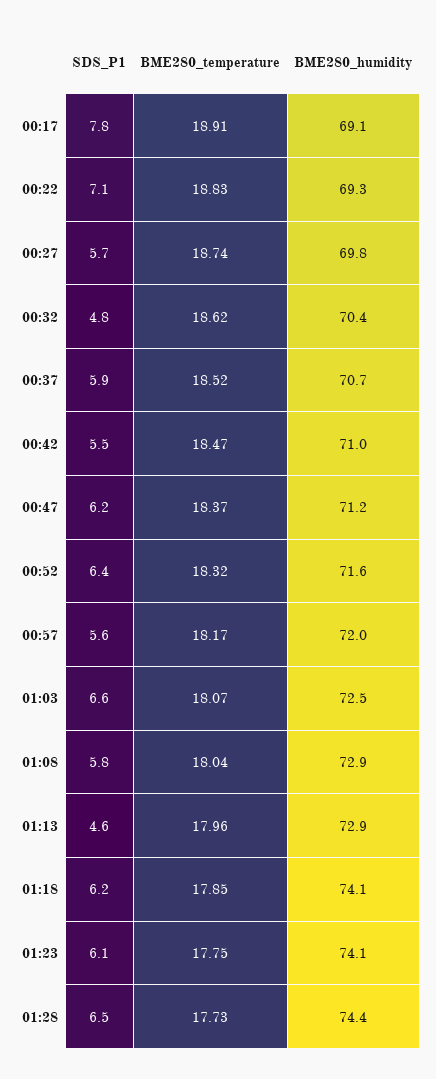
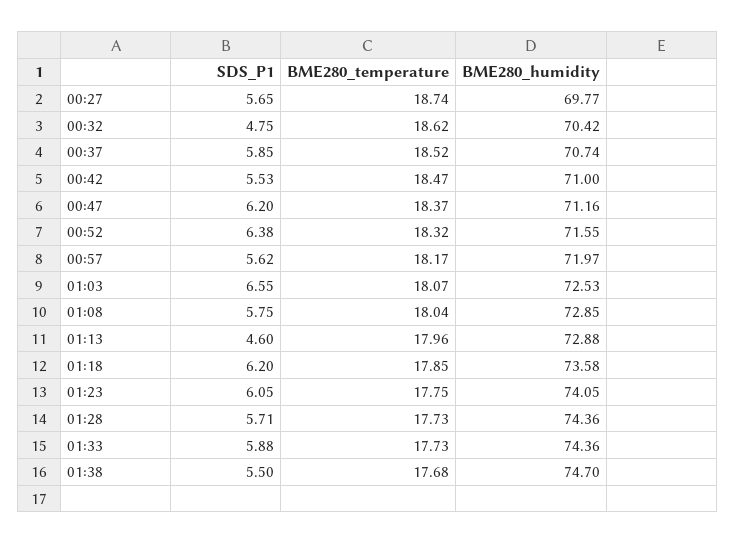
SDS_P1, 00:17: 7.8 -> none
BME280_temperature, 00:17: 18.91 -> none
BME280_humidity, 00:17: 69.1 -> none
SDS_P1, 00:22: 7.1 -> none
BME280_temperature, 00:22: 18.83 -> none
BME280_humidity, 00:22: 69.3 -> none
BME280_humidity, 01:18: 74.1 -> 73.58
SDS_P1, 01:28: 6.5 -> 5.71
SDS_P1, 01:33: none -> 5.88
BME280_temperature, 01:33: none -> 17.73
BME280_humidity, 01:33: none -> 74.36
SDS_P1, 01:38: none -> 5.5
BME280_temperature, 01:38: none -> 17.68
BME280_humidity, 01:38: none -> 74.7

